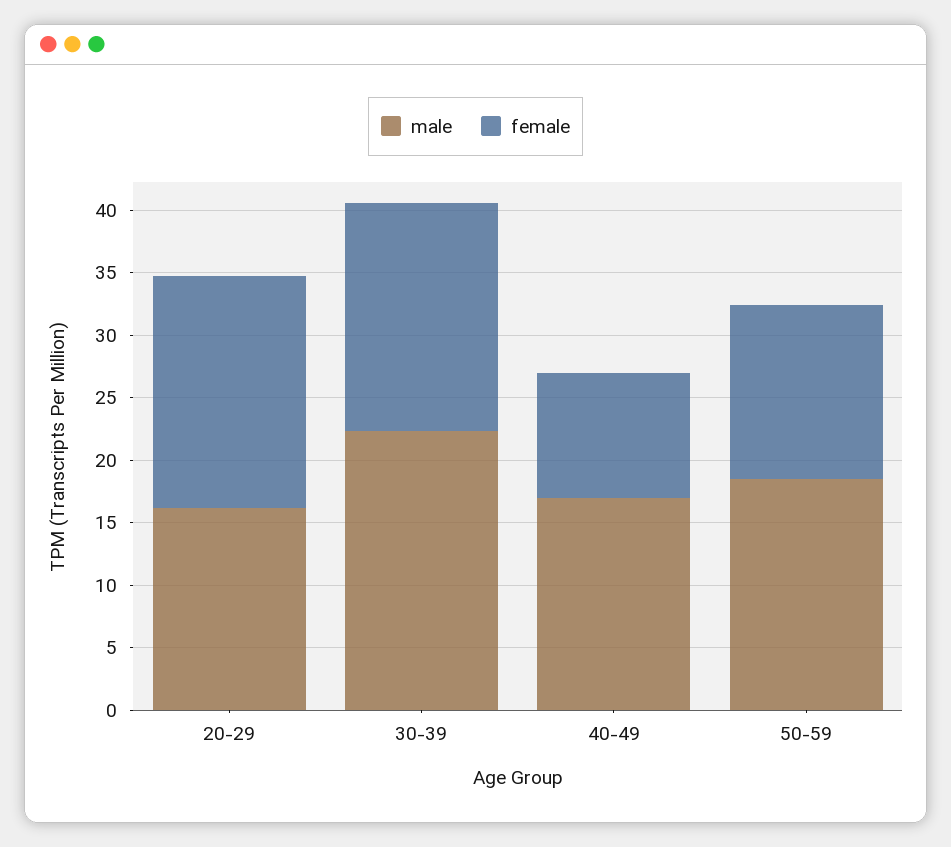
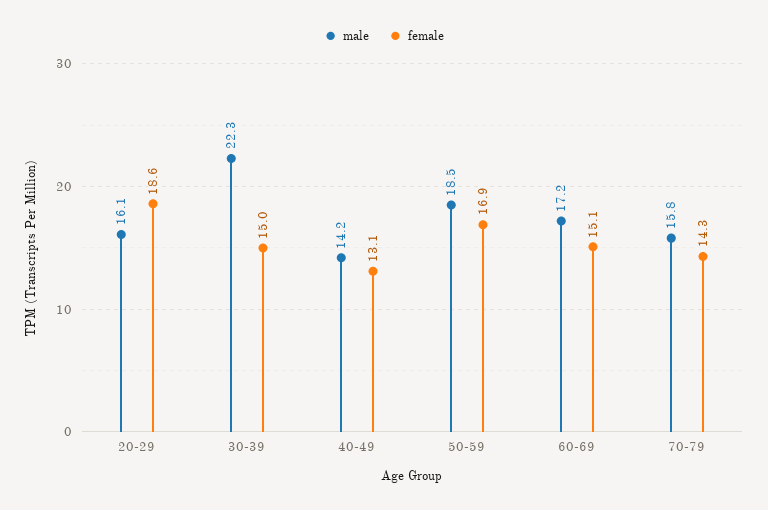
female, 30-39: 18 -> 15
male, 40-49: 17 -> 14.2
female, 40-49: 10 -> 13.1
female, 50-59: 14 -> 16.9
male, 60-69: none -> 17.2
female, 60-69: none -> 15.1
male, 70-79: none -> 15.8
female, 70-79: none -> 14.3

